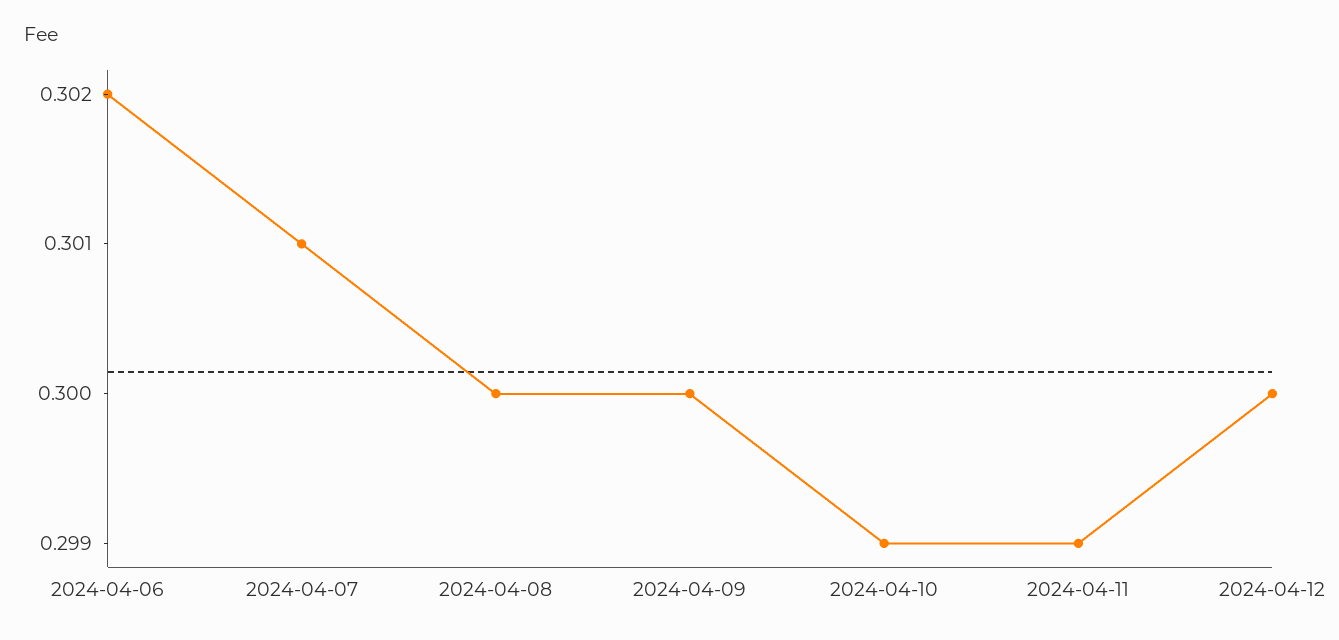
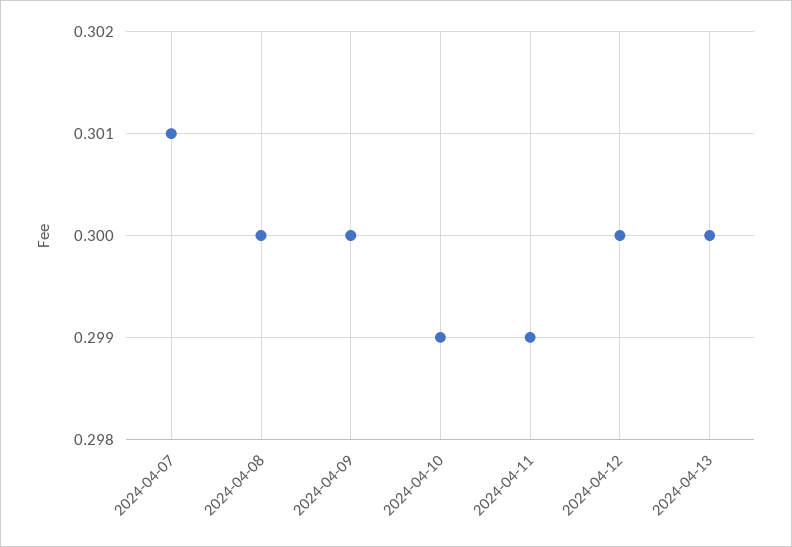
2024-04-06: 0.302 -> none
2024-04-13: none -> 0.3

